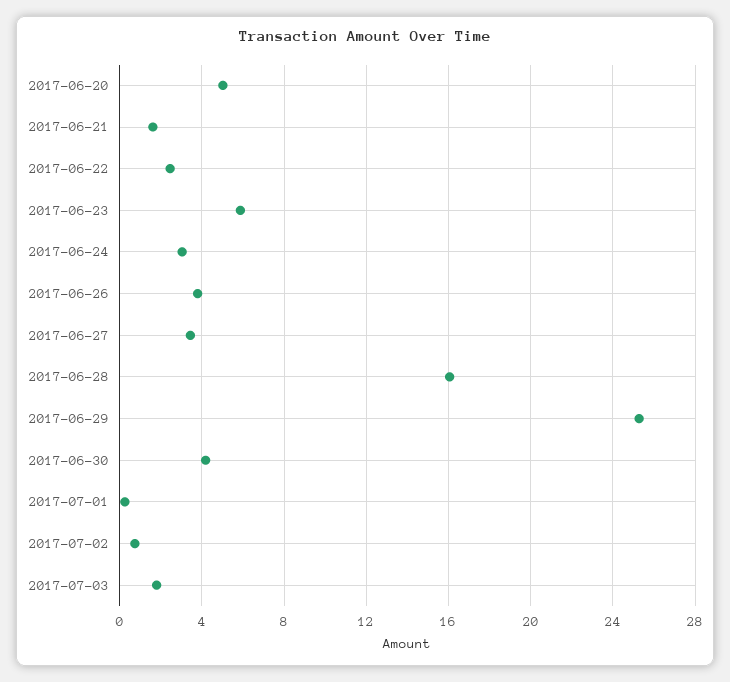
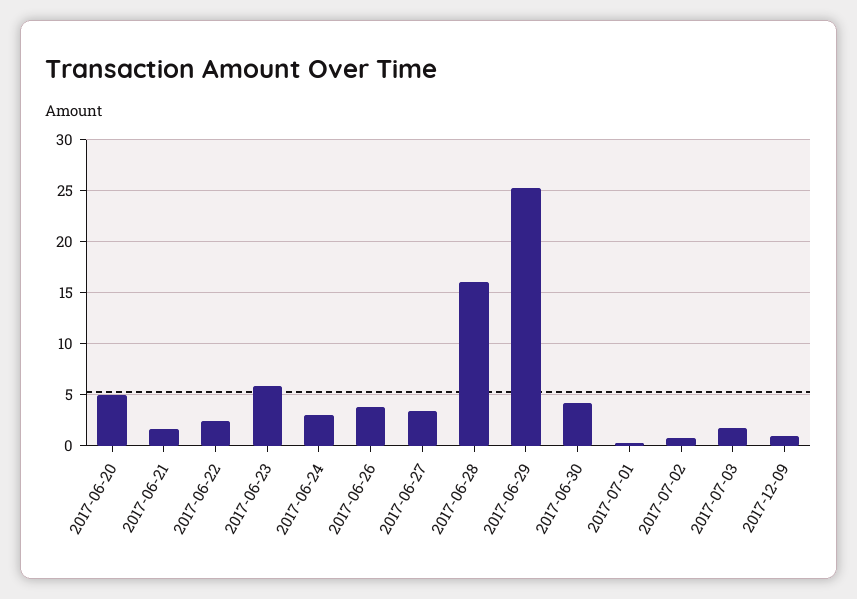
2017-12-09: none -> 1

